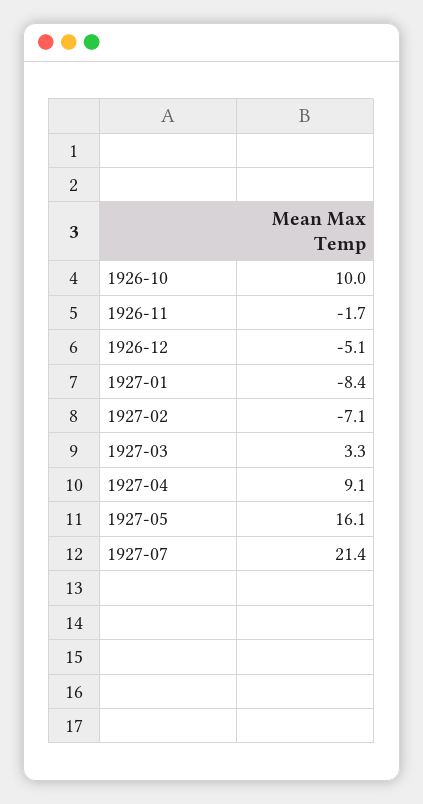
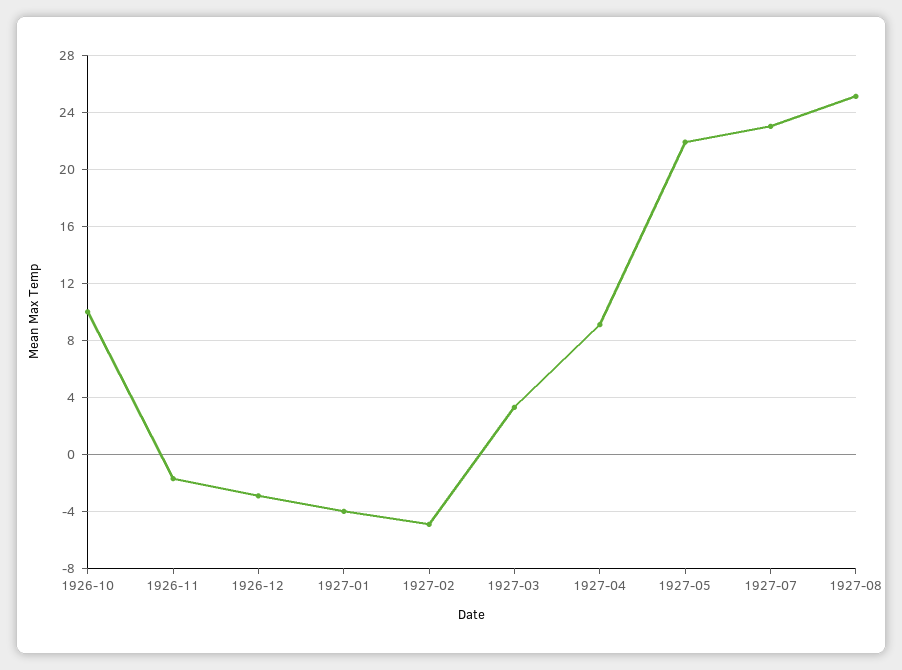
1926-12: -5.1 -> -3
1927-01: -8.4 -> -4
1927-02: -7.1 -> -5
1927-05: 16.1 -> 22
1927-07: 21.4 -> 23
1927-08: none -> 25

